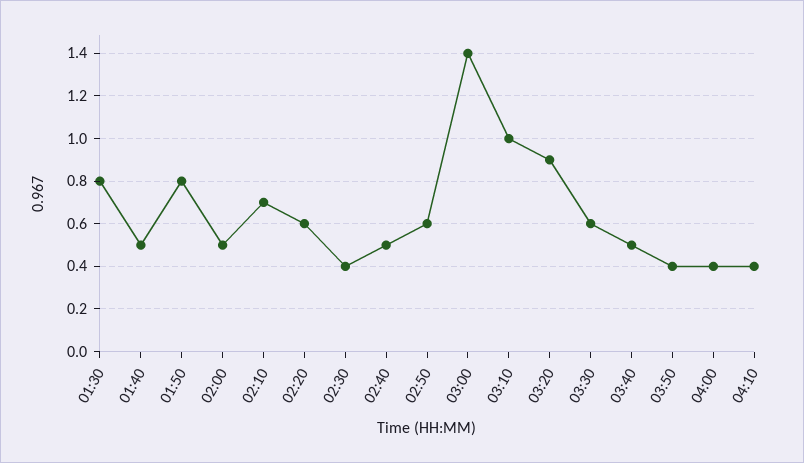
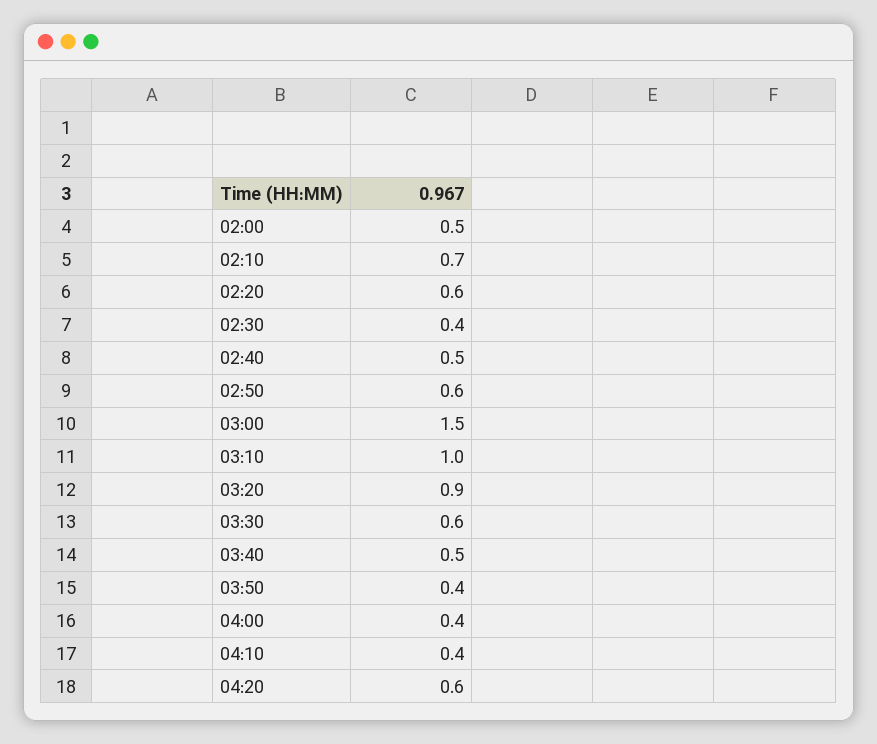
01:30: 0.8 -> none
01:40: 0.5 -> none
01:50: 0.8 -> none
03:00: 1.4 -> 1.5
04:20: none -> 0.6

